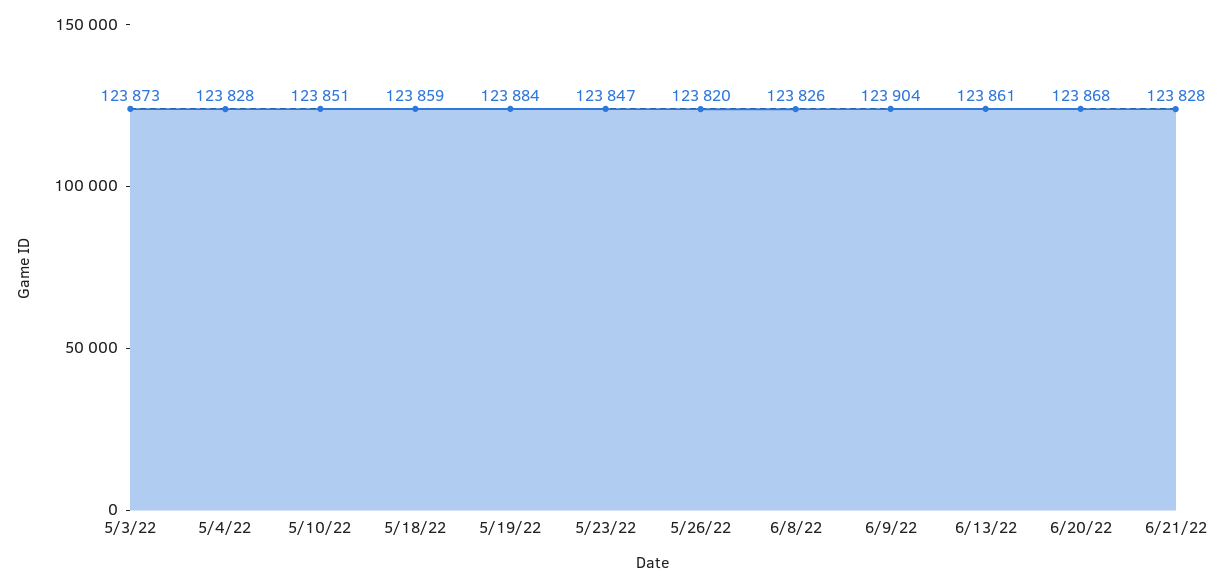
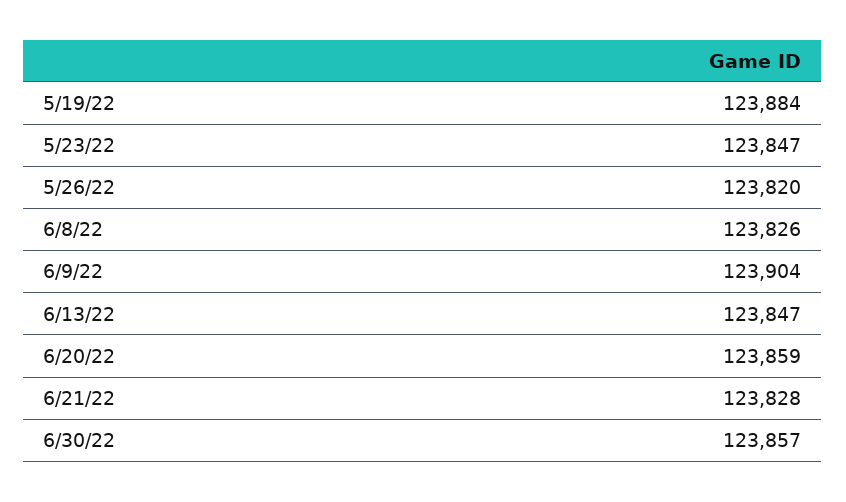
5/3/22: 123873 -> none
5/4/22: 123828 -> none
5/10/22: 123851 -> none
5/18/22: 123859 -> none
6/13/22: 123861 -> 123847
6/20/22: 123868 -> 123859
6/30/22: none -> 123857

